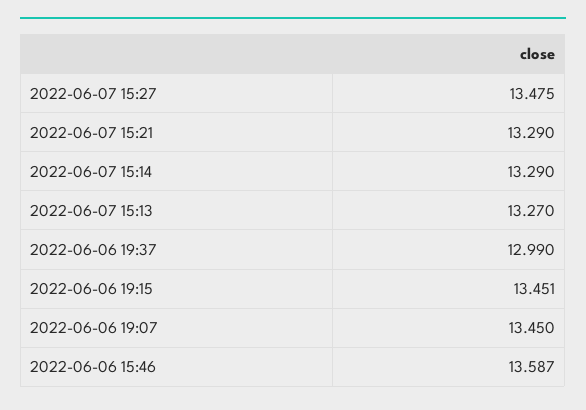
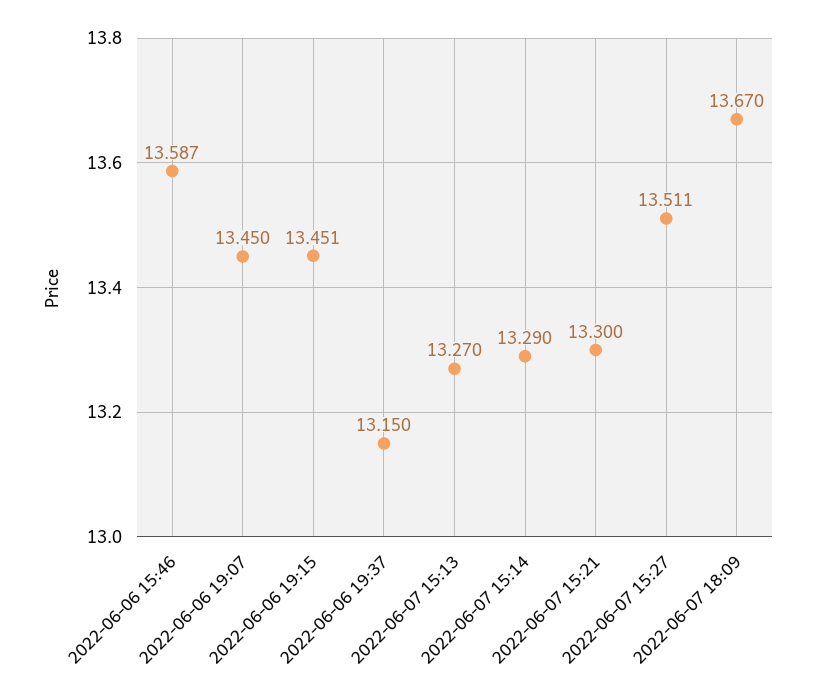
2022-06-07 15:27: 13.475 -> 13.511
2022-06-07 15:21: 13.29 -> 13.3
2022-06-06 19:37: 12.99 -> 13.15
2022-06-07 18:09: none -> 13.67

